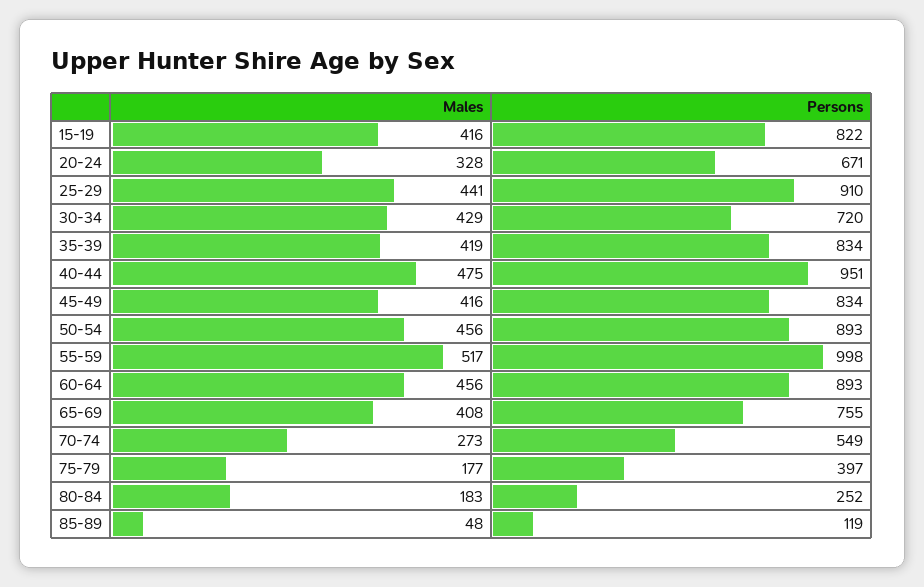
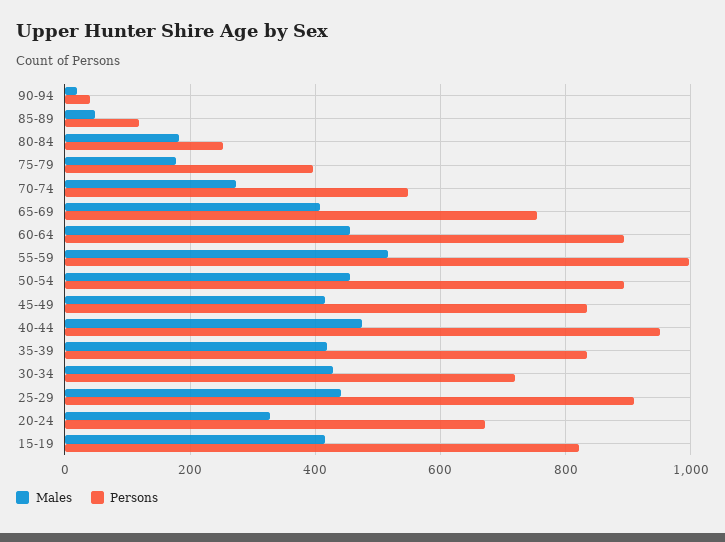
Males, 90-94: none -> 20
Persons, 90-94: none -> 40

